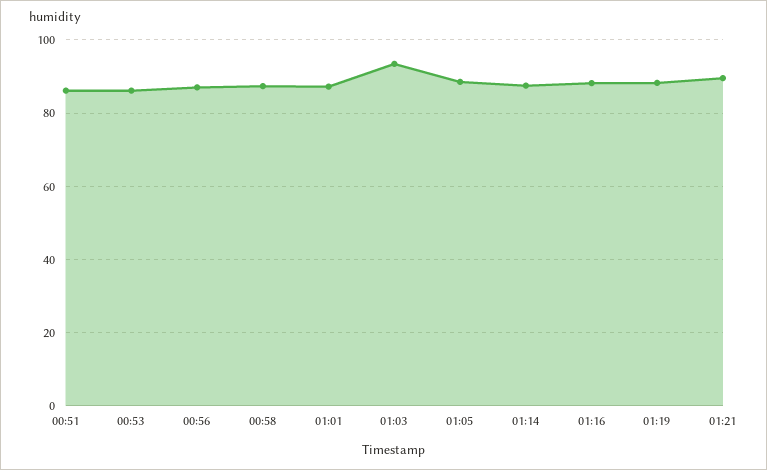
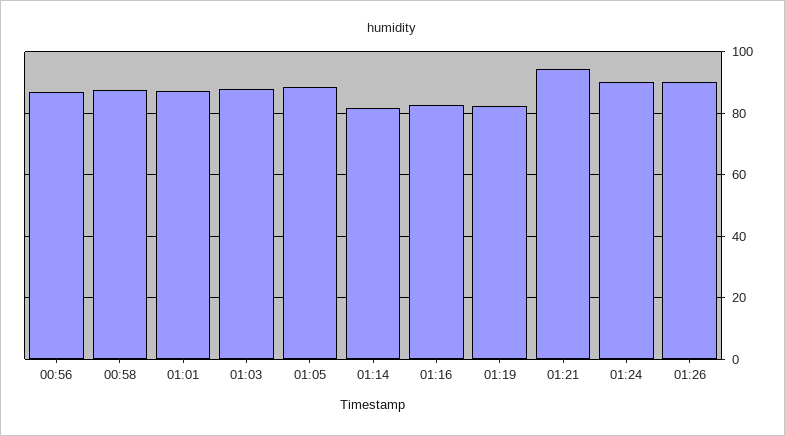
00:51: 86 -> none
00:53: 86 -> none
01:03: 94 -> 88
01:14: 88 -> 82
01:16: 88 -> 82
01:19: 88 -> 82
01:21: 90 -> 94
01:24: none -> 90
01:26: none -> 90

